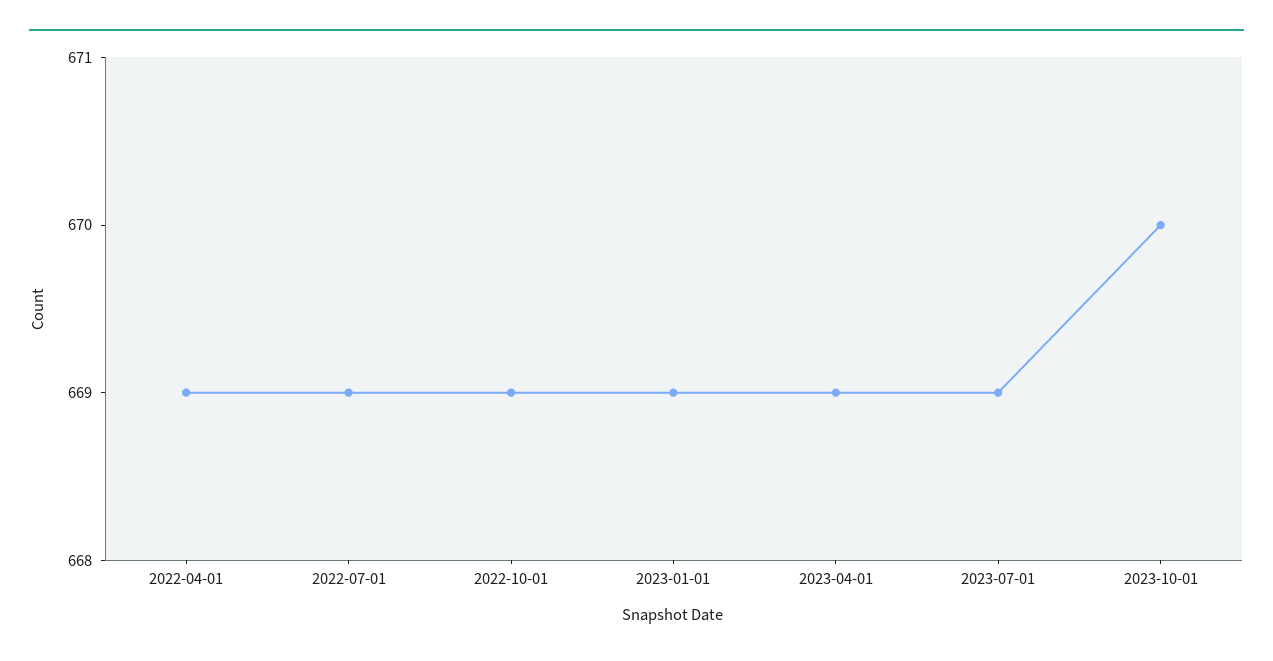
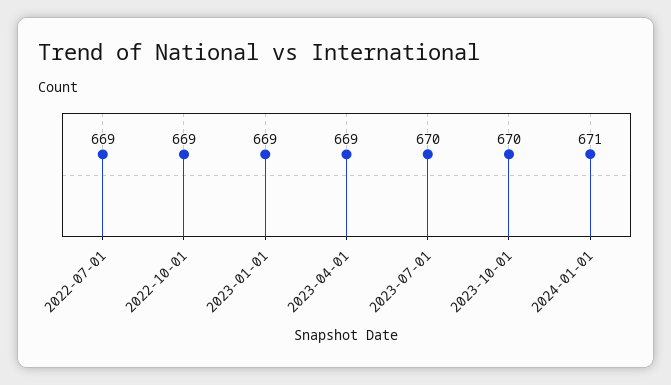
2022-04-01: 669 -> none
2023-07-01: 669 -> 670
2024-01-01: none -> 671

